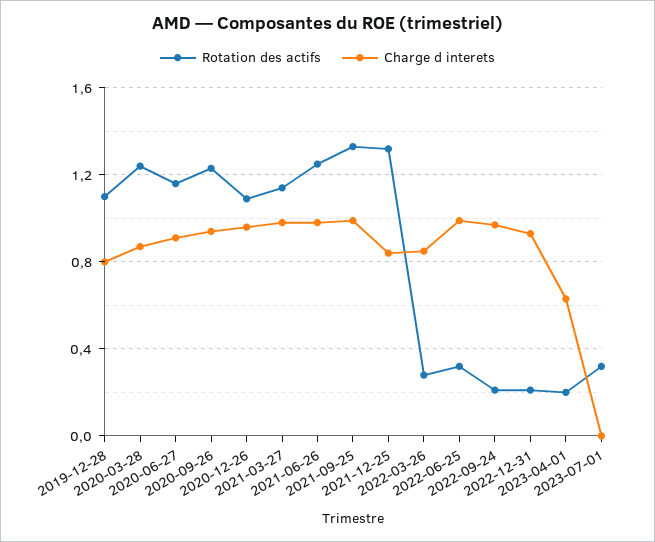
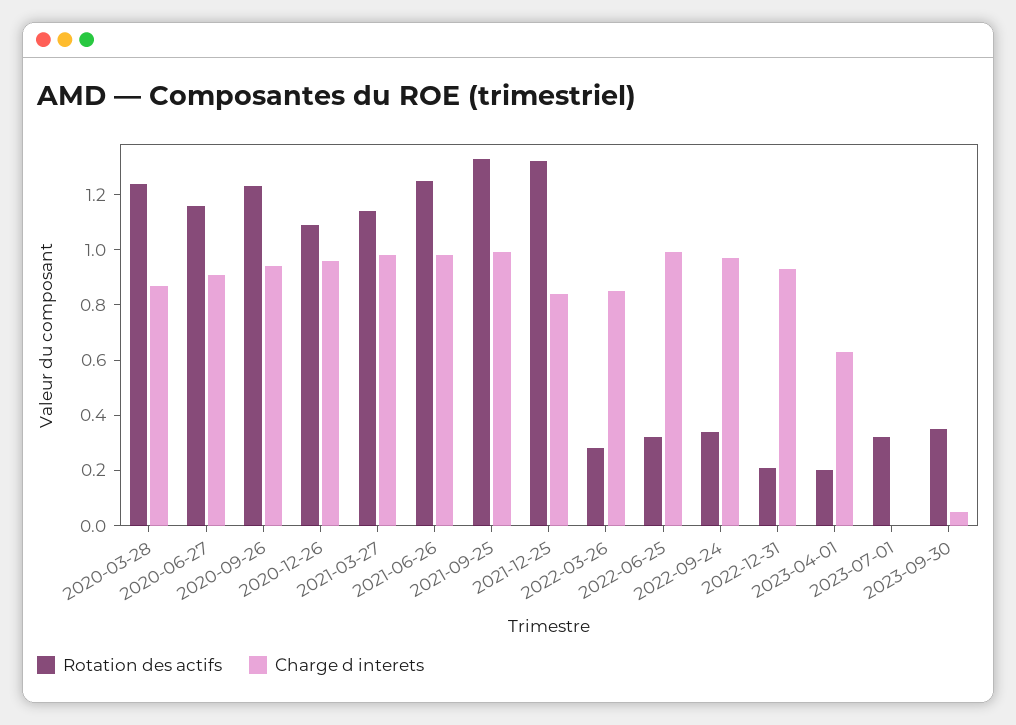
Rotation des actifs, 2019-12-28: 1.1 -> none
Charge d interets, 2019-12-28: 0.8 -> none
Rotation des actifs, 2022-09-24: 0.2 -> 0.35
Rotation des actifs, 2023-09-30: none -> 0.35
Charge d interets, 2023-09-30: none -> 0.05

